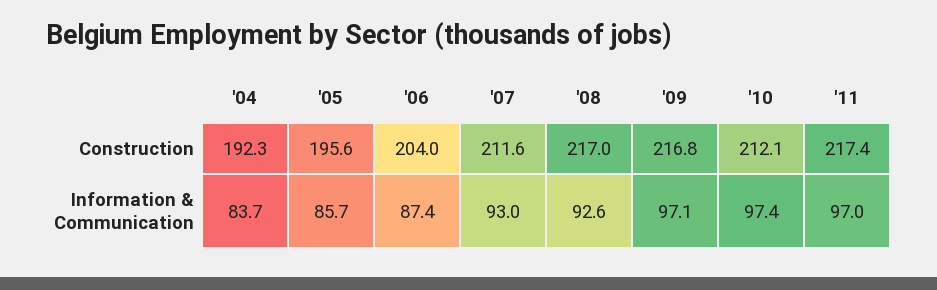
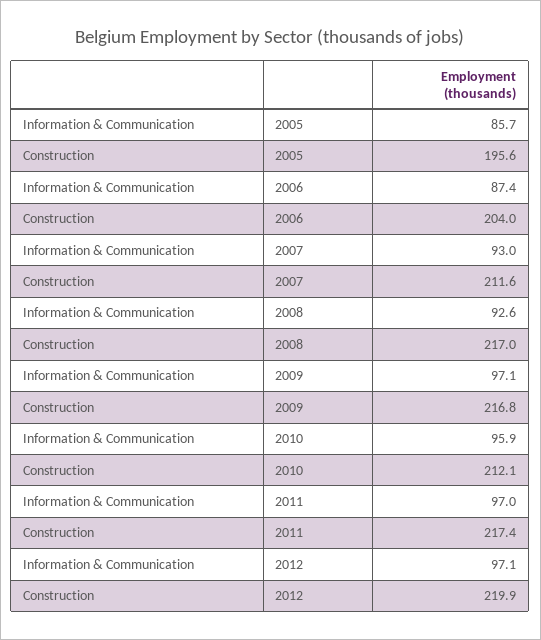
'04, Construction: 192.3 -> none
'04, Information & Communication: 83.7 -> none
'10, Information & Communication: 97.4 -> 95.9
2012, Information & Communication: none -> 97.1
2012, Construction: none -> 219.9

